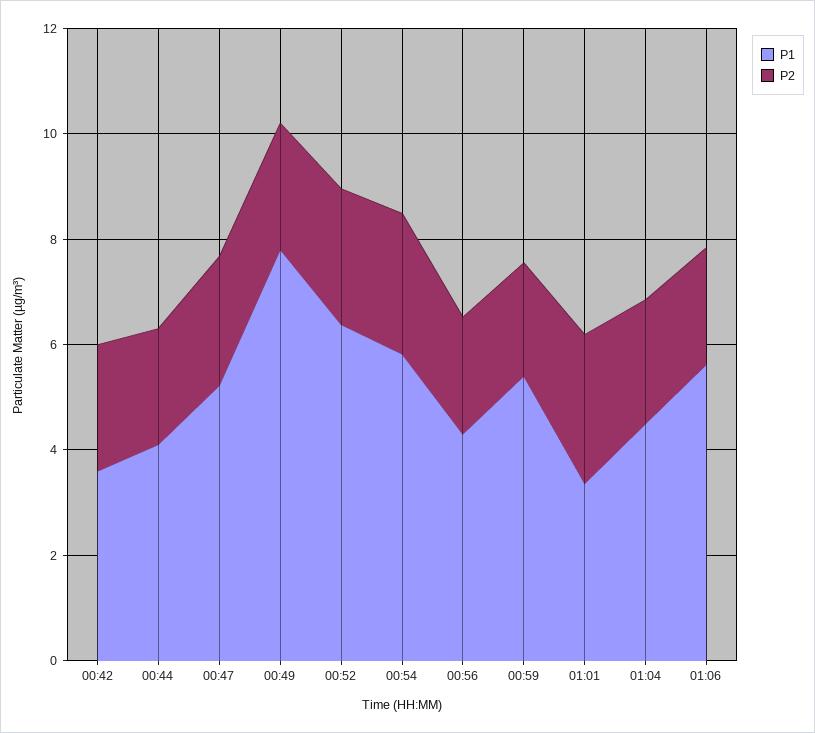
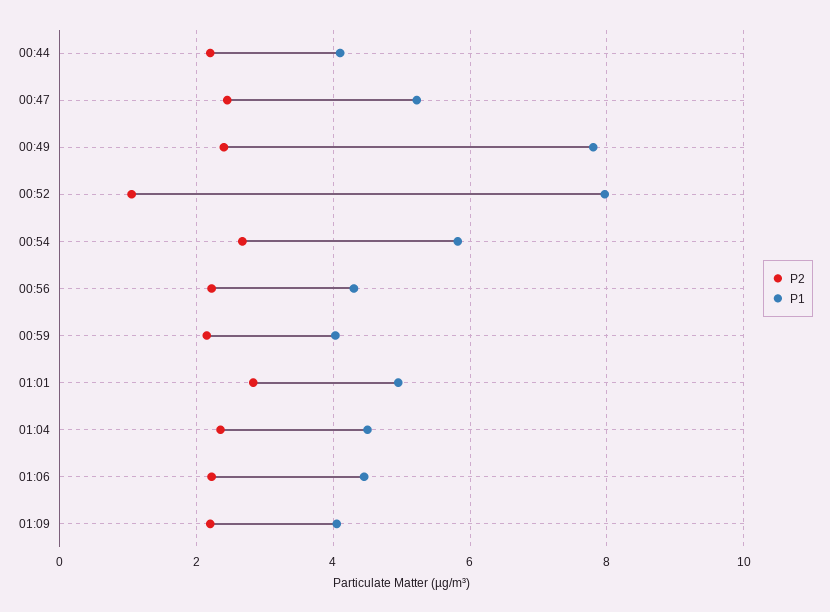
P1, 00:42: 3.5 -> none
P2, 00:42: 2.5 -> none
P1, 00:52: 6.5 -> 8
P2, 00:52: 2.5 -> 1
P1, 00:59: 5.5 -> 4
P1, 01:01: 3.5 -> 5
P1, 01:06: 5.5 -> 4.4
P2, 01:09: none -> 2.2
P1, 01:09: none -> 4

